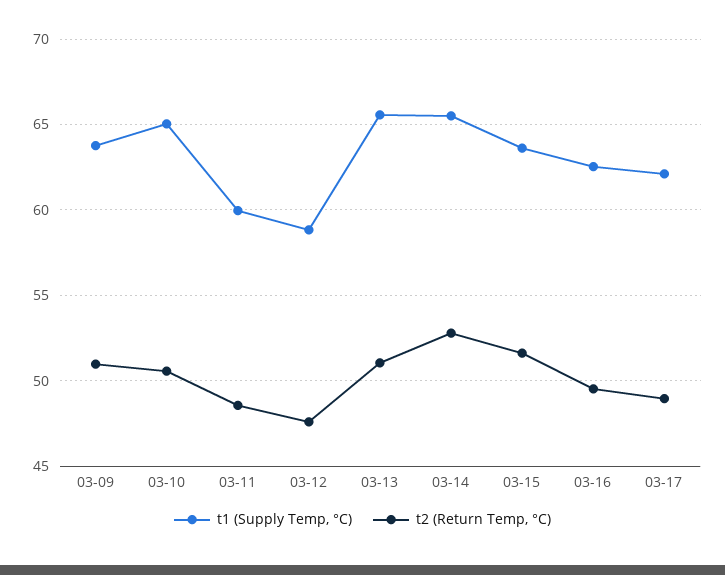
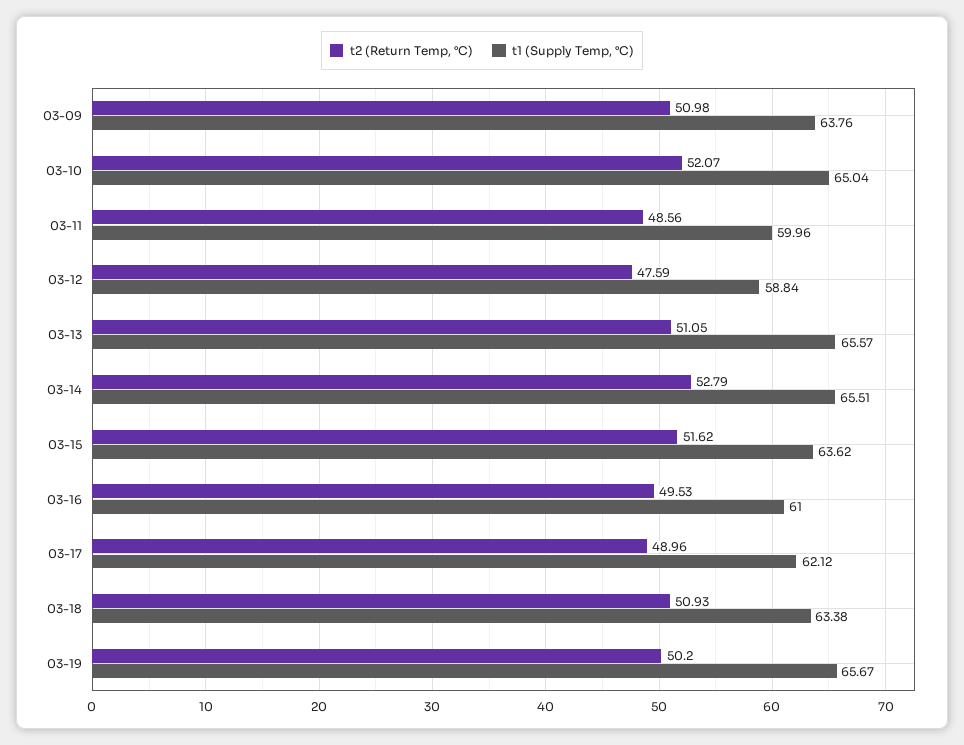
t2 (Return Temp, °C), 03-10: 50.5 -> 52.07
t1 (Supply Temp, °C), 03-16: 62.5 -> 61
t2 (Return Temp, °C), 03-18: none -> 50.93
t1 (Supply Temp, °C), 03-18: none -> 63.38
t2 (Return Temp, °C), 03-19: none -> 50.2
t1 (Supply Temp, °C), 03-19: none -> 65.67

